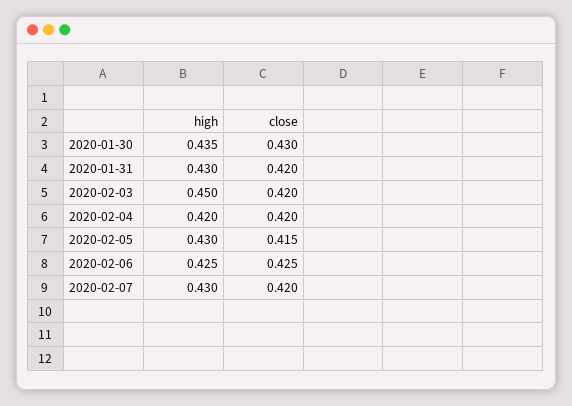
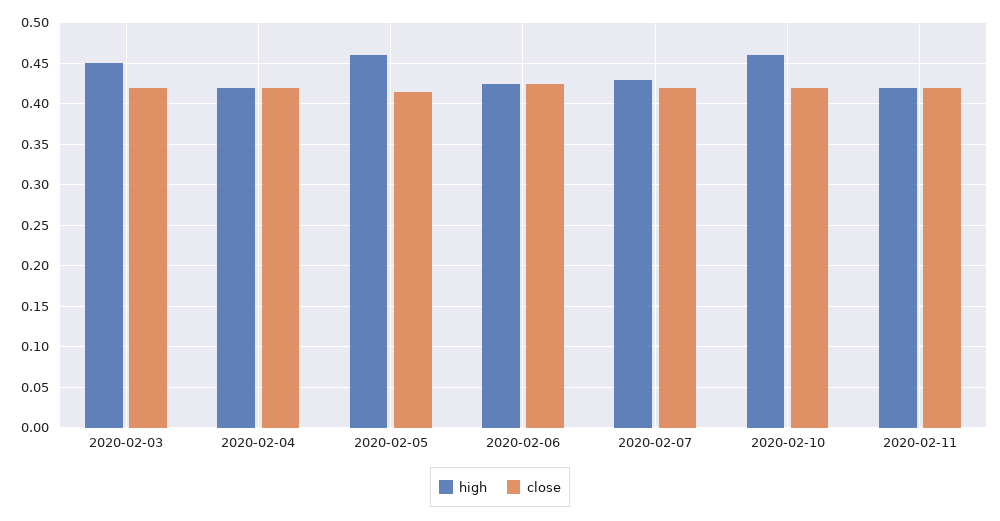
high, 2020-01-30: 0.435 -> none
close, 2020-01-30: 0.43 -> none
high, 2020-01-31: 0.43 -> none
close, 2020-01-31: 0.42 -> none
high, 2020-02-05: 0.43 -> 0.46
high, 2020-02-10: none -> 0.46
close, 2020-02-10: none -> 0.42
high, 2020-02-11: none -> 0.42
close, 2020-02-11: none -> 0.42

